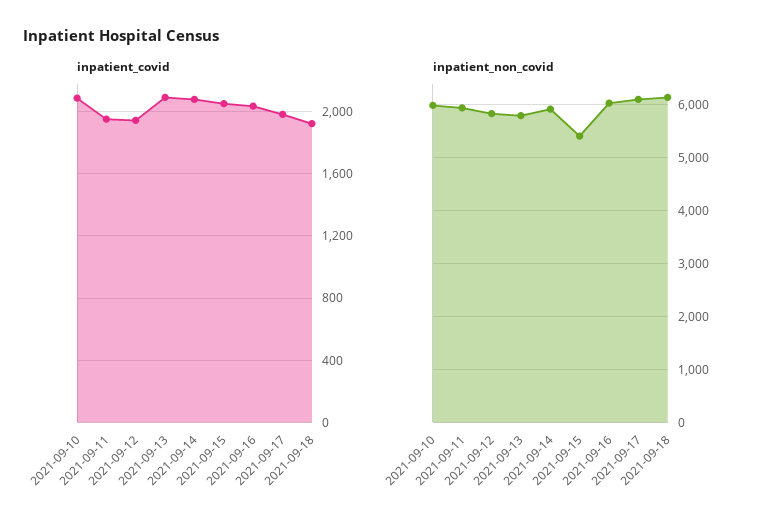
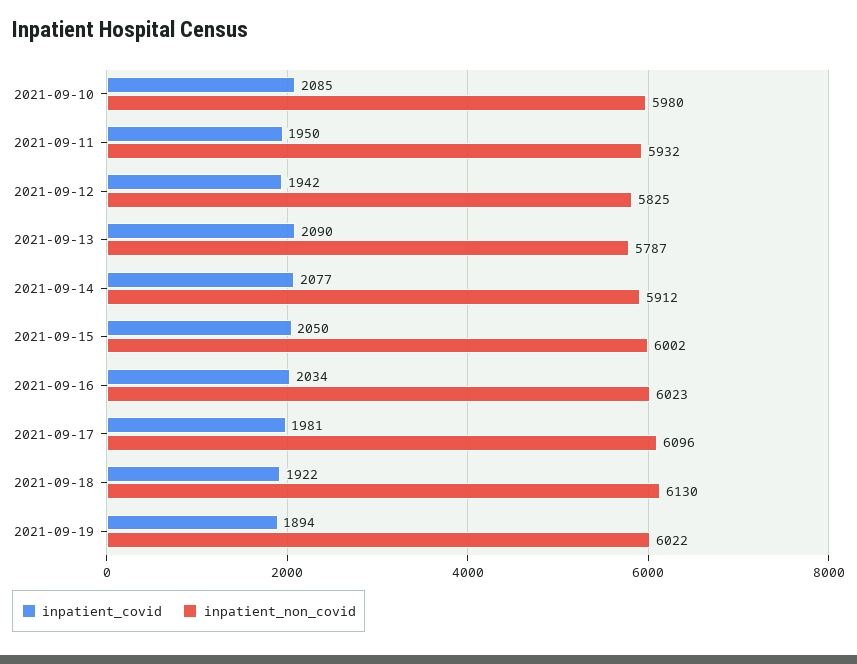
inpatient_non_covid, 2021-09-15: 5400 -> 6002
inpatient_covid, 2021-09-19: none -> 1894
inpatient_non_covid, 2021-09-19: none -> 6022

